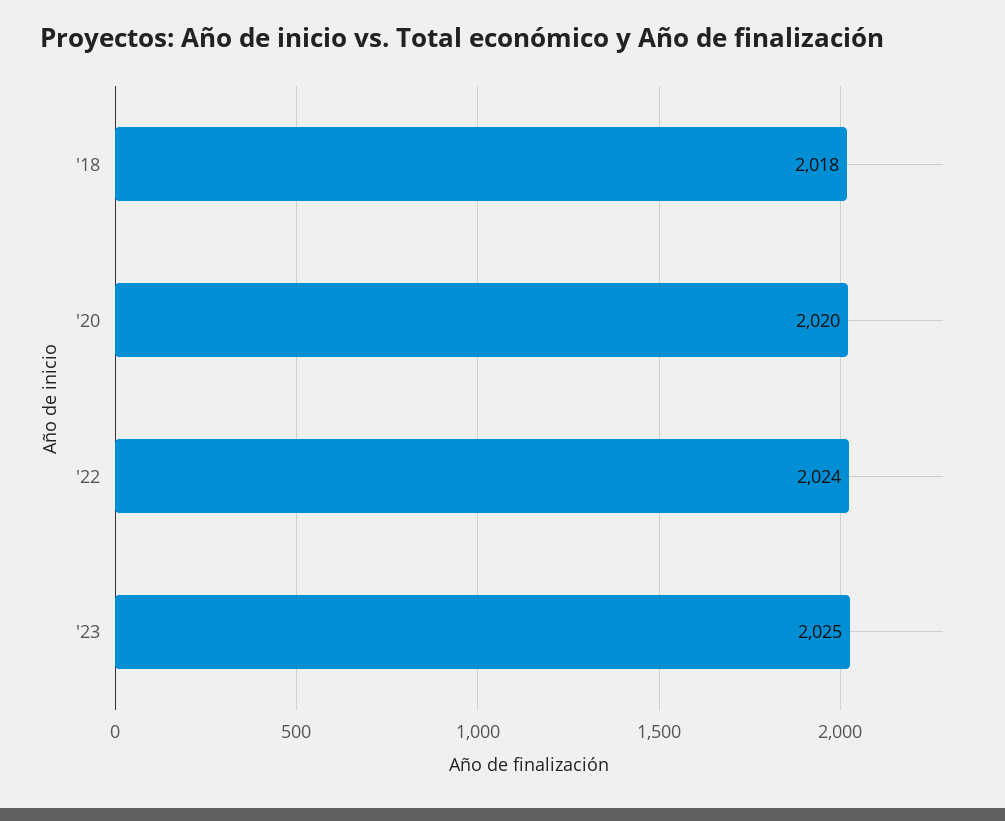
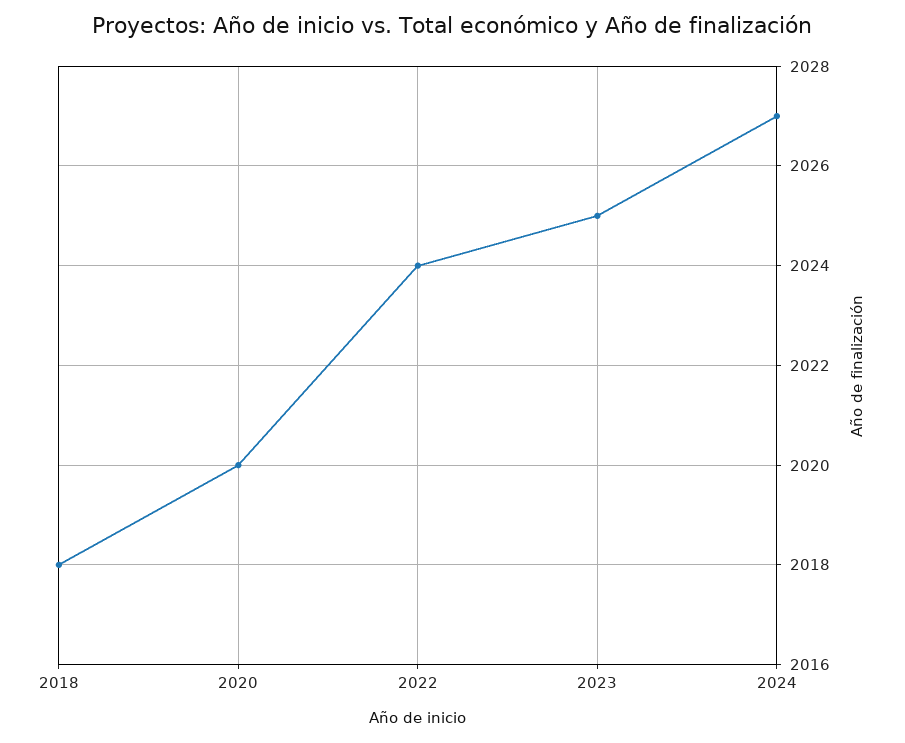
2024: none -> 2027

